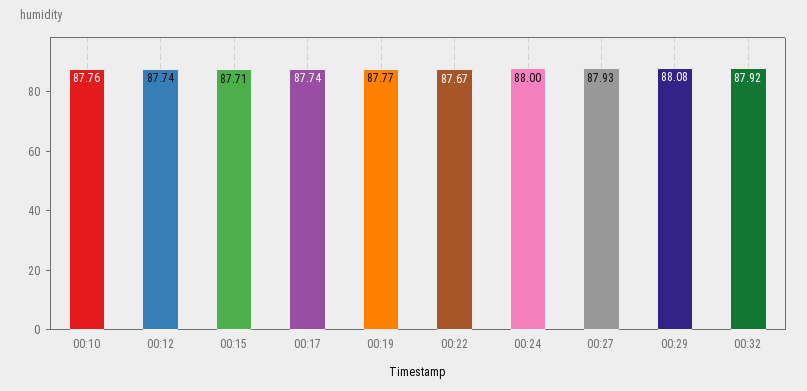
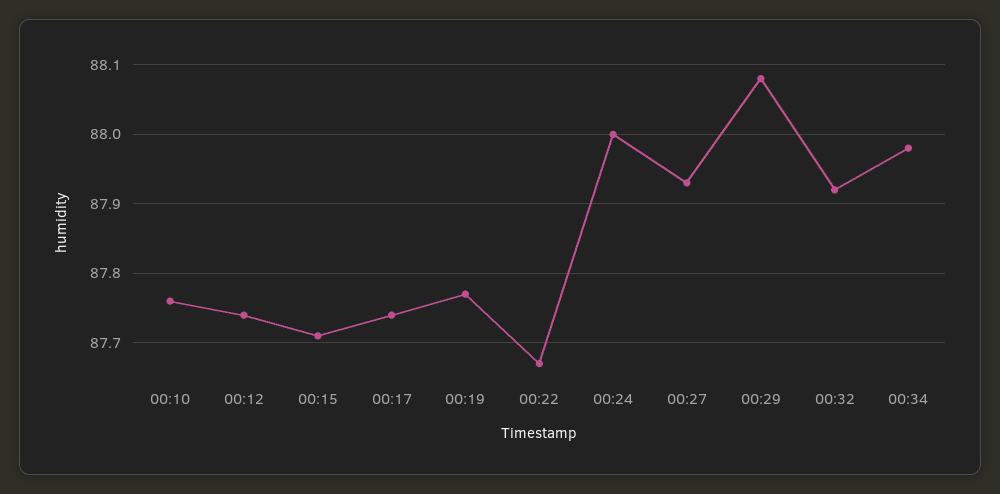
00:34: none -> 87.98

